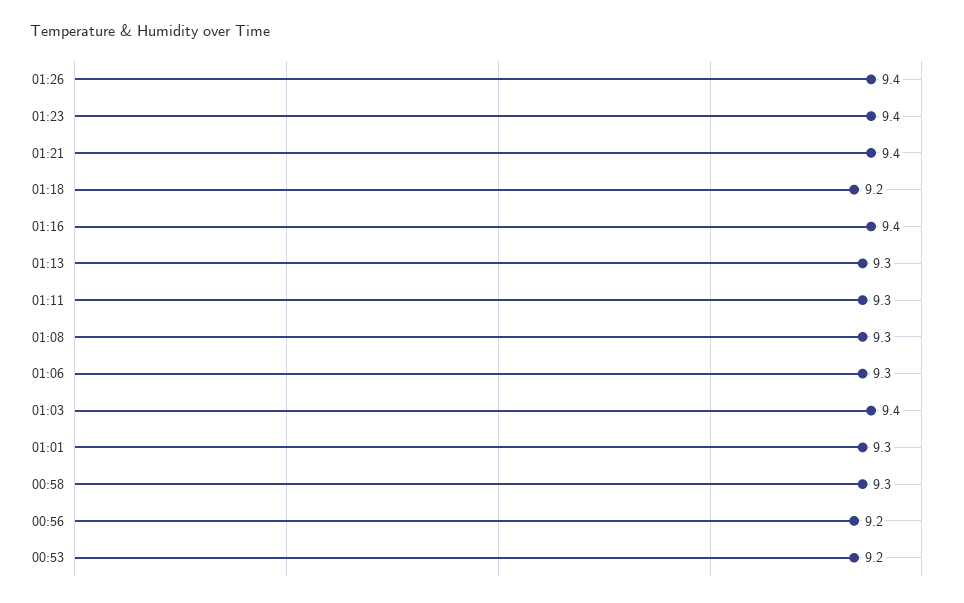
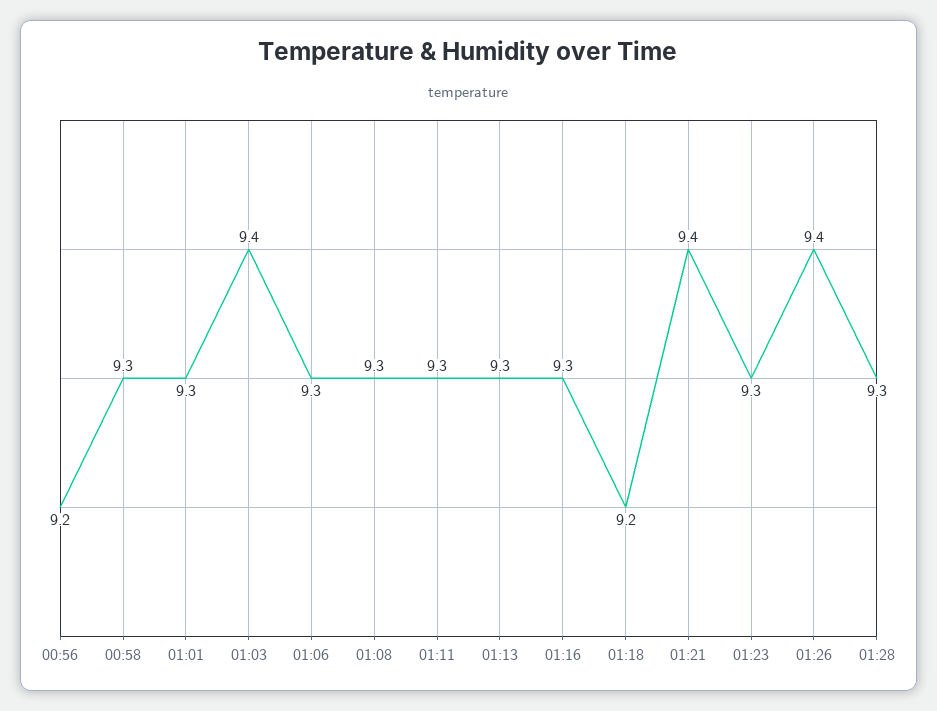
01:23: 9.4 -> 9.3
01:16: 9.4 -> 9.3
00:53: 9.2 -> none
01:28: none -> 9.3

